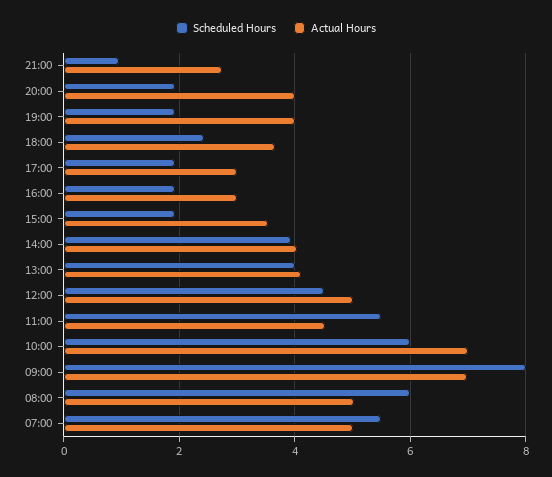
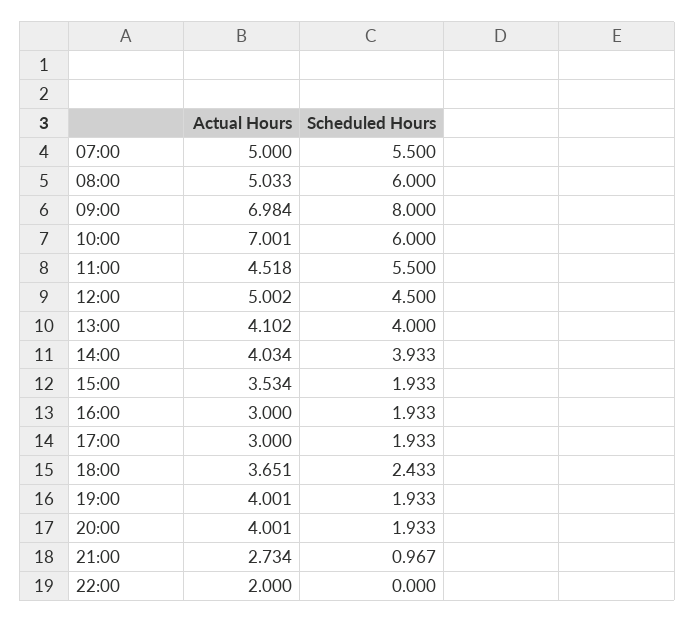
Actual Hours, 22:00: none -> 2
Scheduled Hours, 22:00: none -> 0

